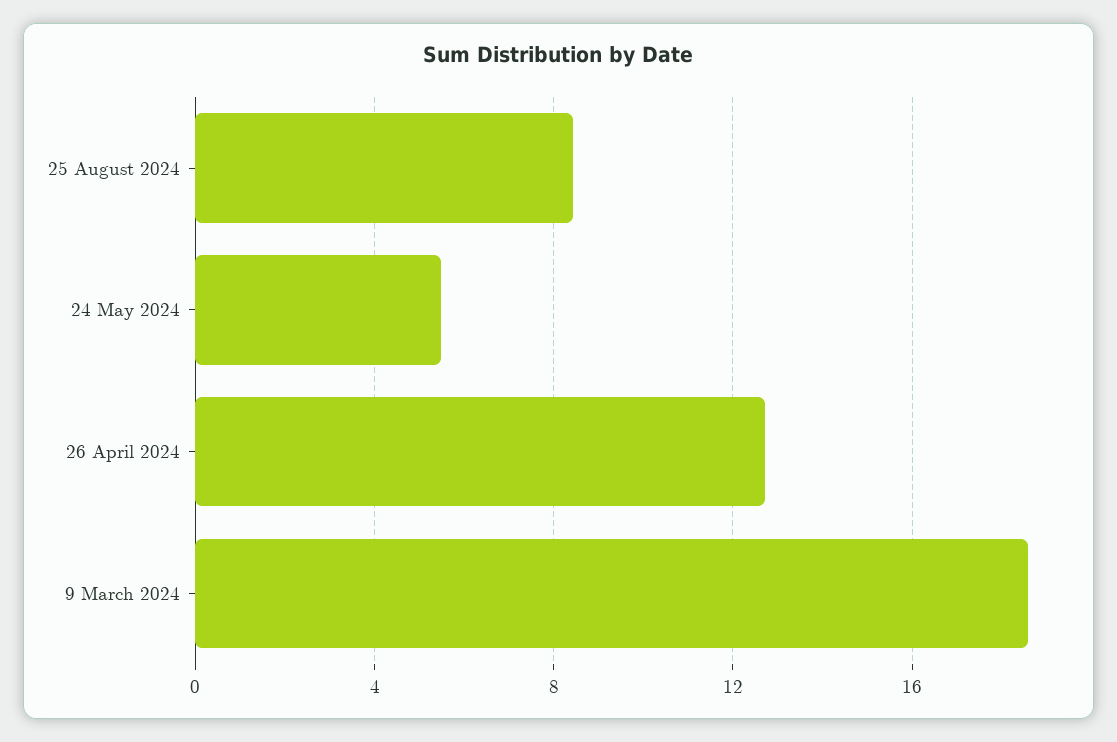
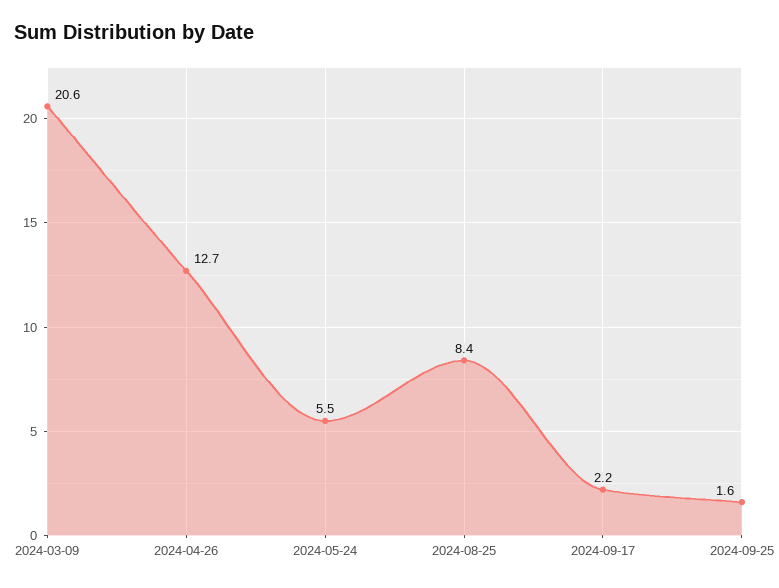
9 March 2024: 18.5 -> 20.6
2024-09-17: none -> 2.2
2024-09-25: none -> 1.6

